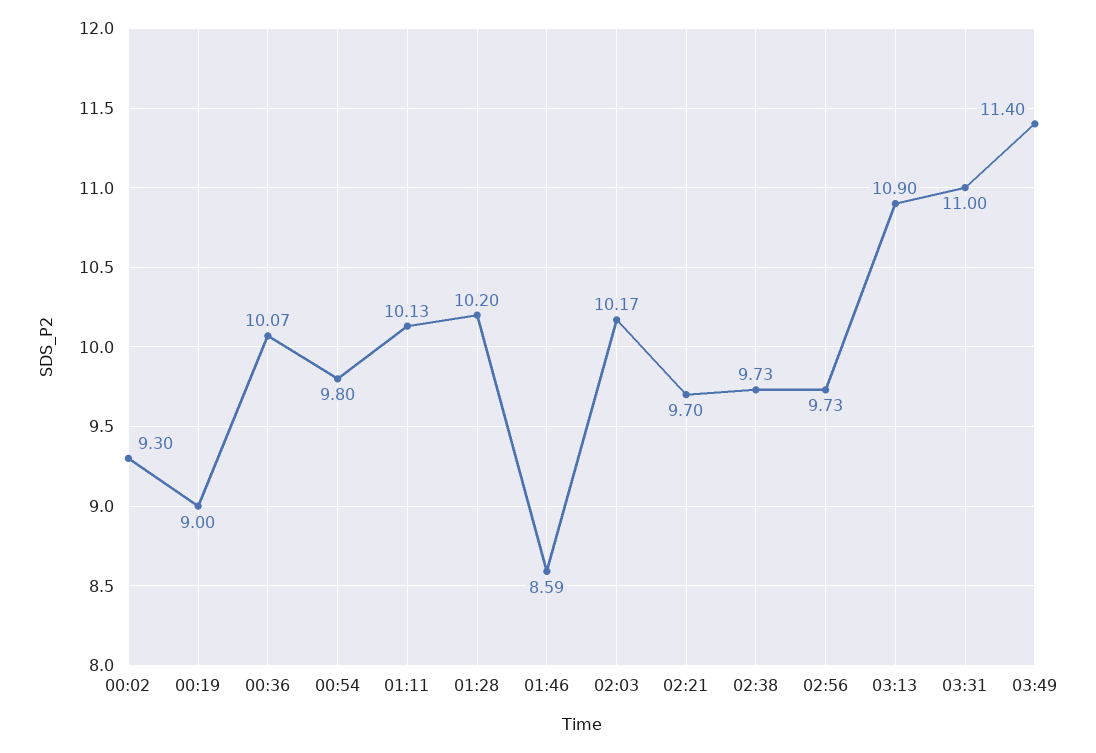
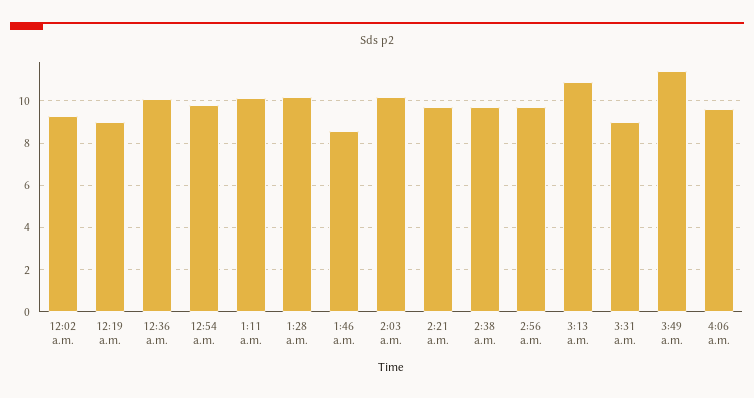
03:31: 11 -> 9
4:06 a.m.: none -> 9.5

